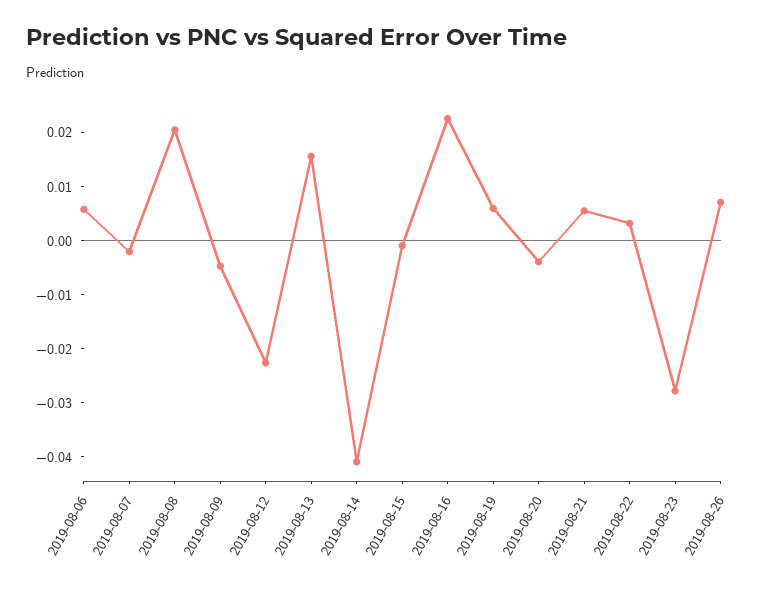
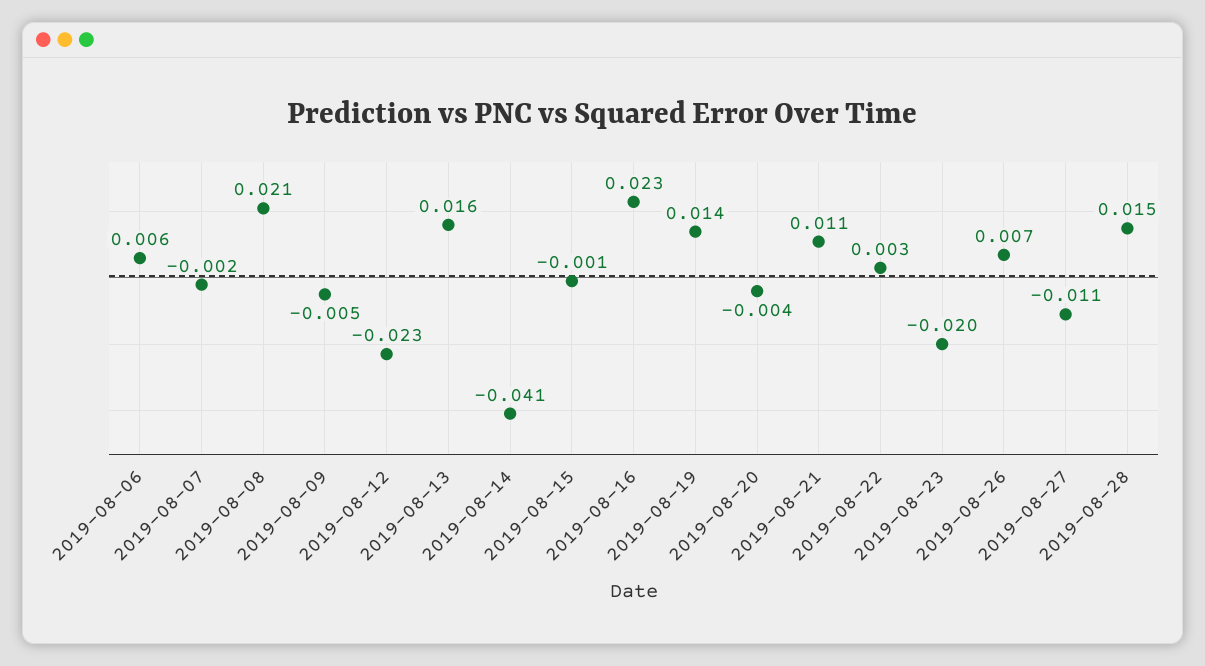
2019-08-19: 0.006 -> 0.014
2019-08-21: 0.006 -> 0.011
2019-08-23: -0.028 -> -0.02
2019-08-27: none -> -0.011
2019-08-28: none -> 0.015

